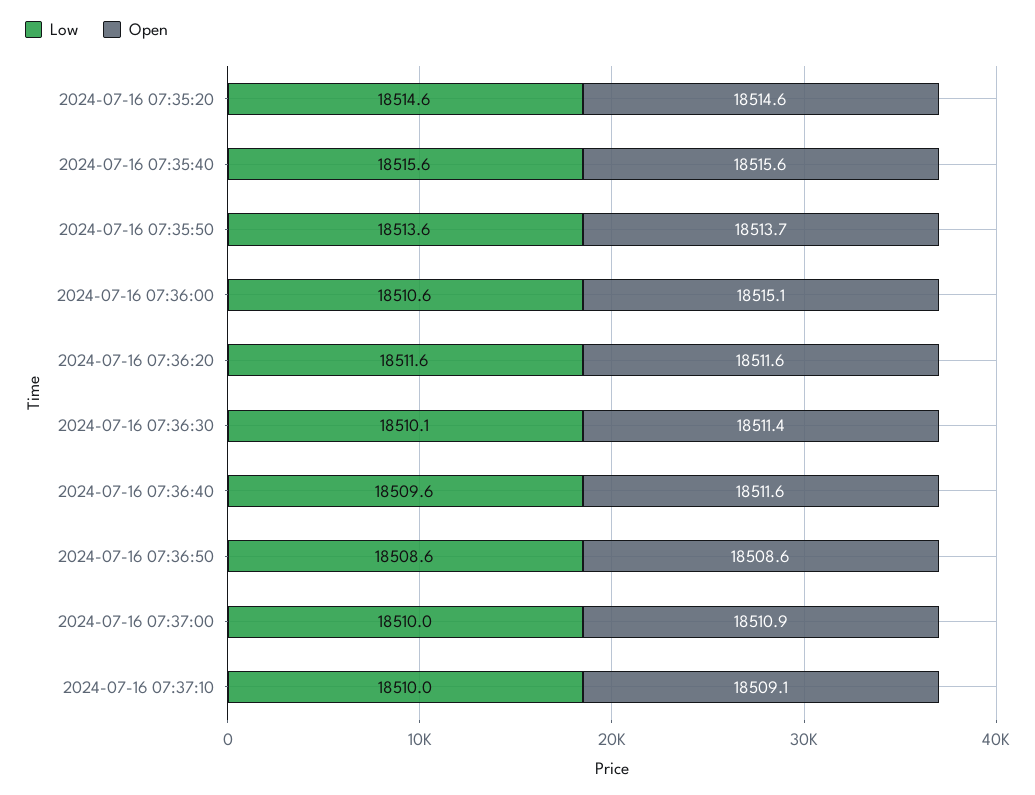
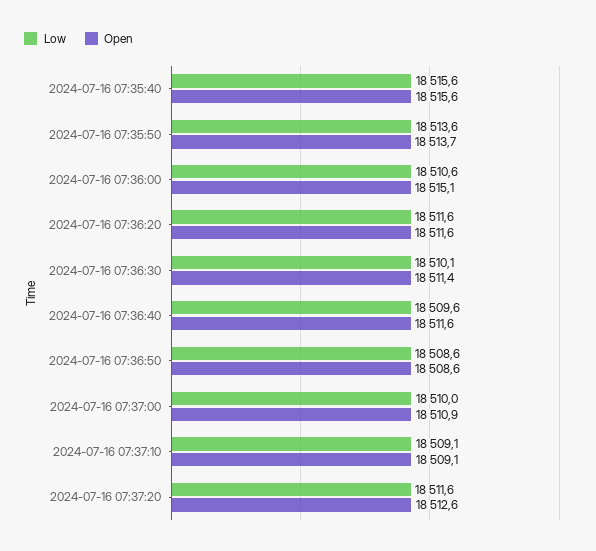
Low, 2024-07-16 07:35:20: 18514.6 -> none
Open, 2024-07-16 07:35:20: 18514.6 -> none
Low, 2024-07-16 07:37:10: 18510 -> 18509.1
Low, 2024-07-16 07:37:20: none -> 18511.6
Open, 2024-07-16 07:37:20: none -> 18512.6

